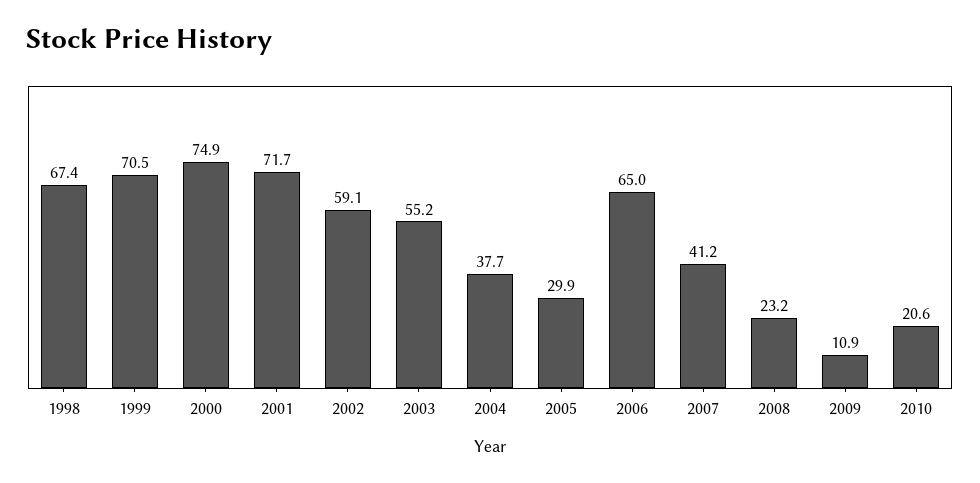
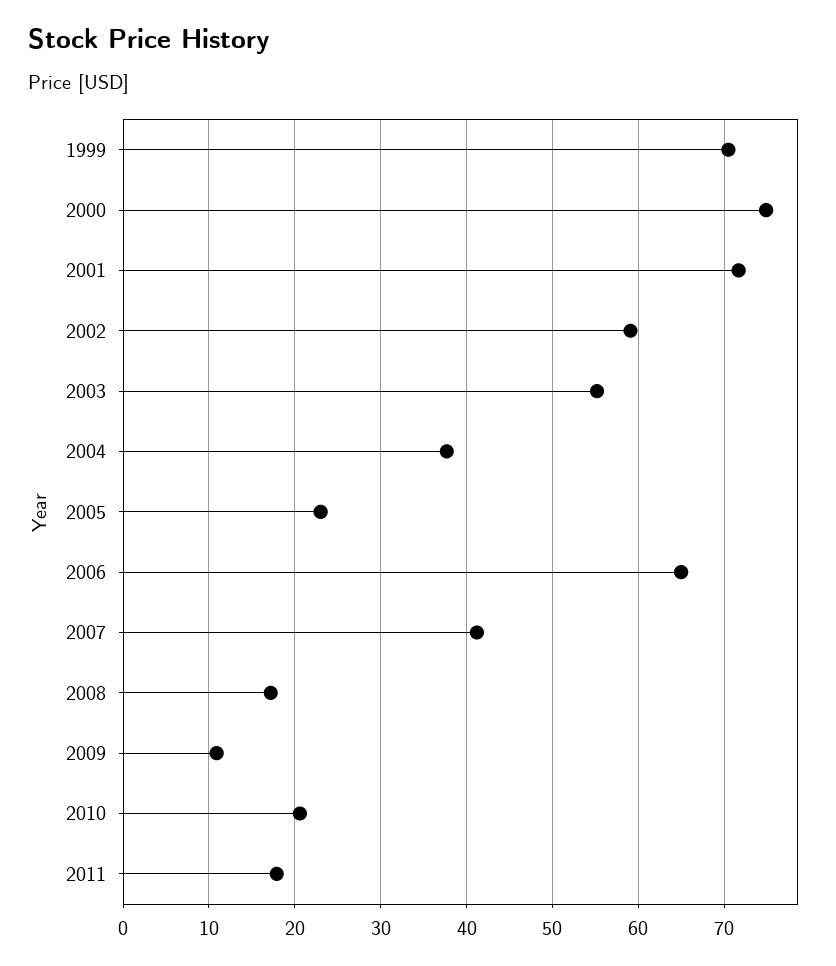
1998: 67.4 -> none
2005: 29.9 -> 23
2008: 23.2 -> 17
2011: none -> 18

